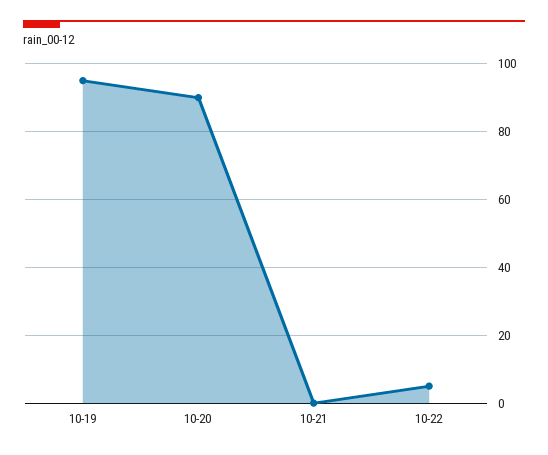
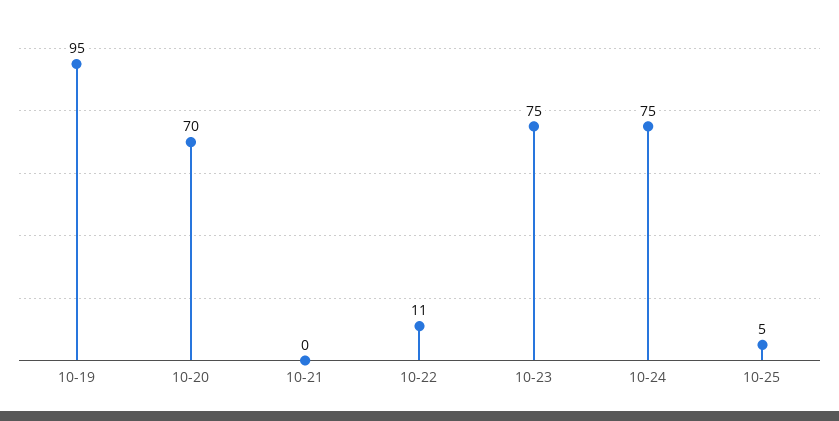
10-20: 90 -> 70
10-22: 5 -> 11
10-23: none -> 75
10-24: none -> 75
10-25: none -> 5

